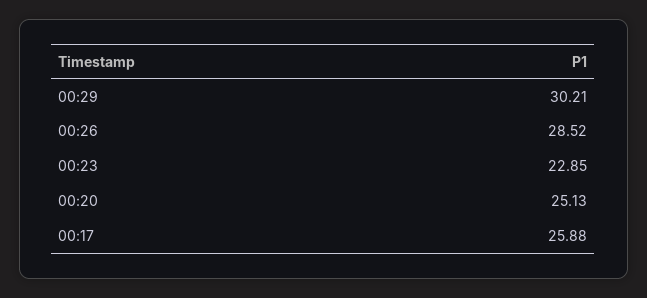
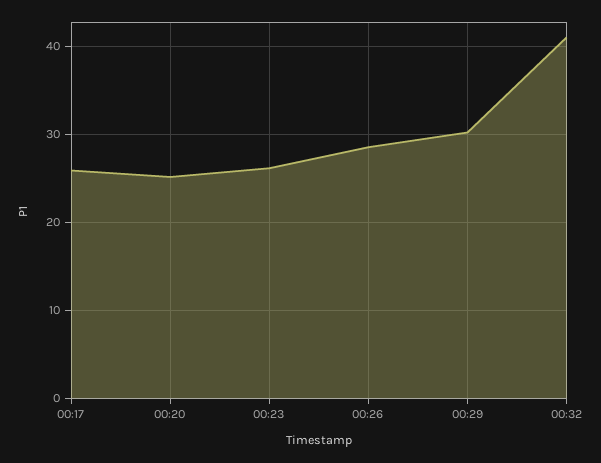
00:23: 22.85 -> 26
00:32: none -> 41

